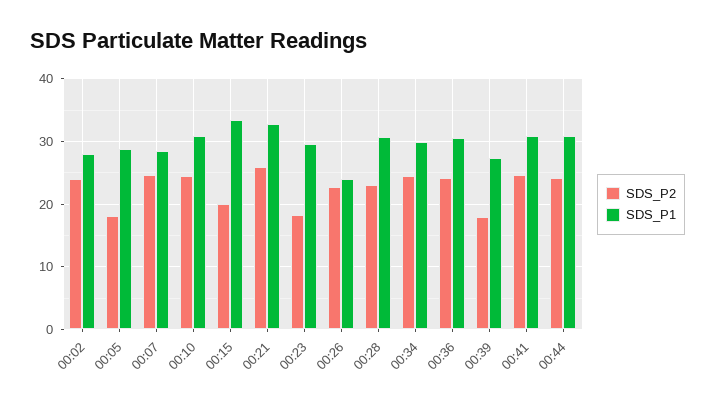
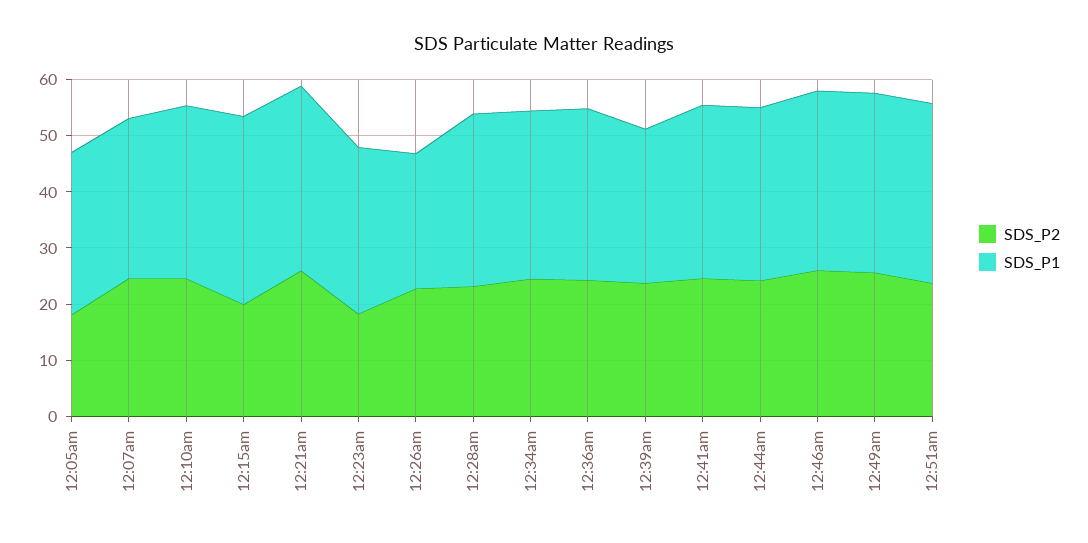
SDS_P2, 00:02: 24 -> none
SDS_P1, 00:02: 28 -> none
SDS_P2, 00:39: 18 -> 24
SDS_P2, 12:46am: none -> 26
SDS_P1, 12:46am: none -> 32
SDS_P2, 12:49am: none -> 26
SDS_P1, 12:49am: none -> 32
SDS_P2, 12:51am: none -> 24
SDS_P1, 12:51am: none -> 32

